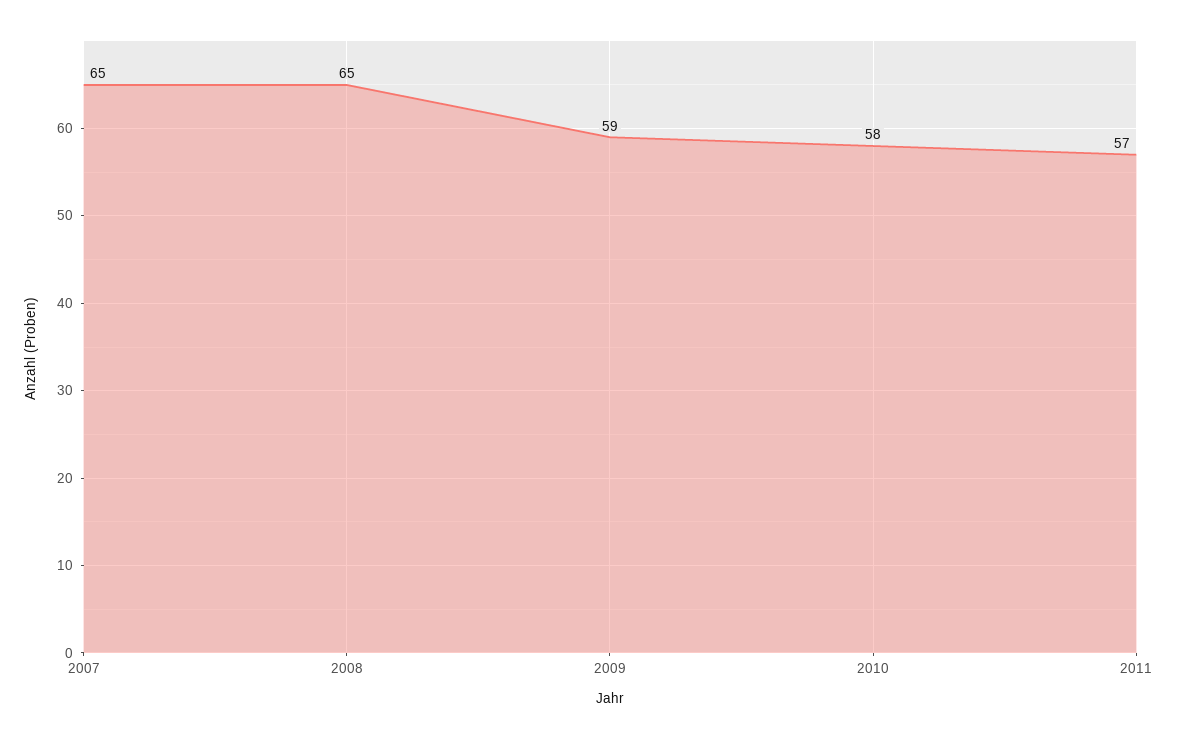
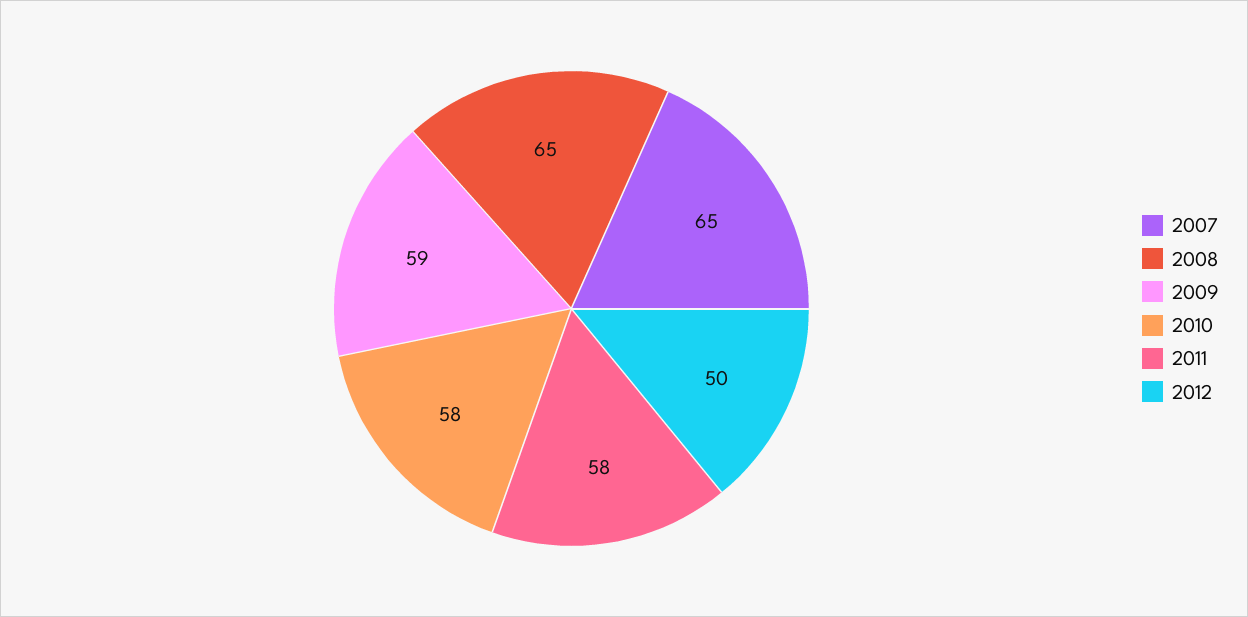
2011: 57 -> 58
2012: none -> 50

